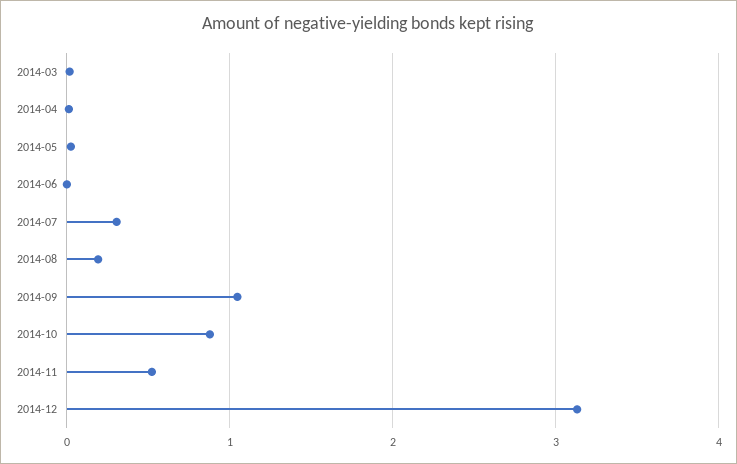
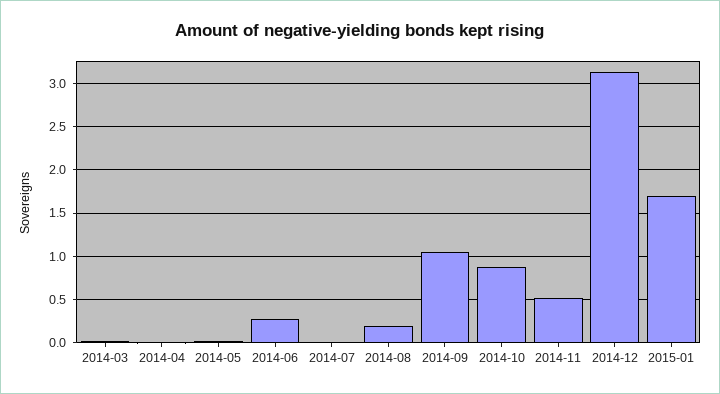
2014-06: 0 -> 0.3
2014-07: 0.3 -> 0
2015-01: none -> 1.7

